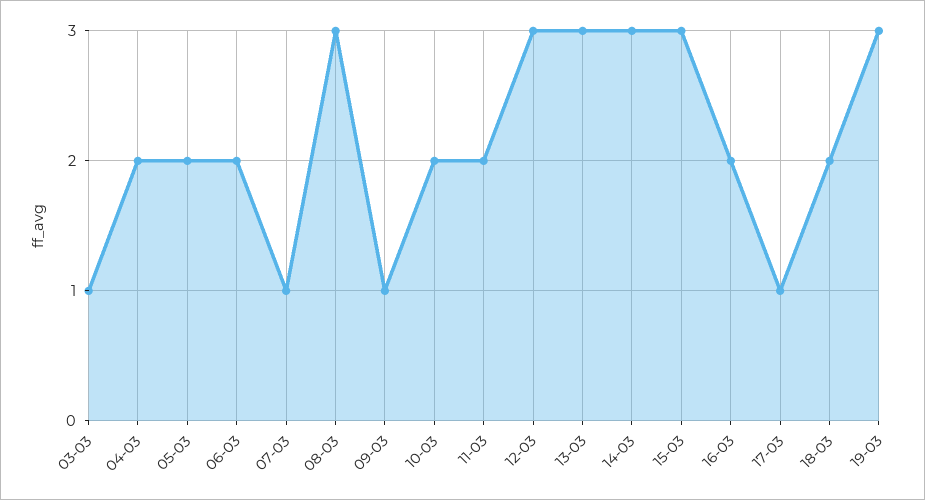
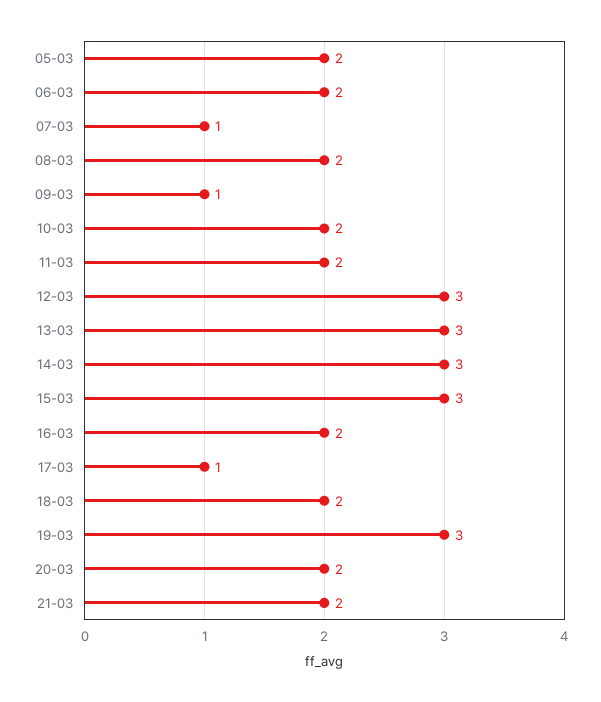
03-03: 1 -> none
04-03: 2 -> none
08-03: 3 -> 2
20-03: none -> 2
21-03: none -> 2

